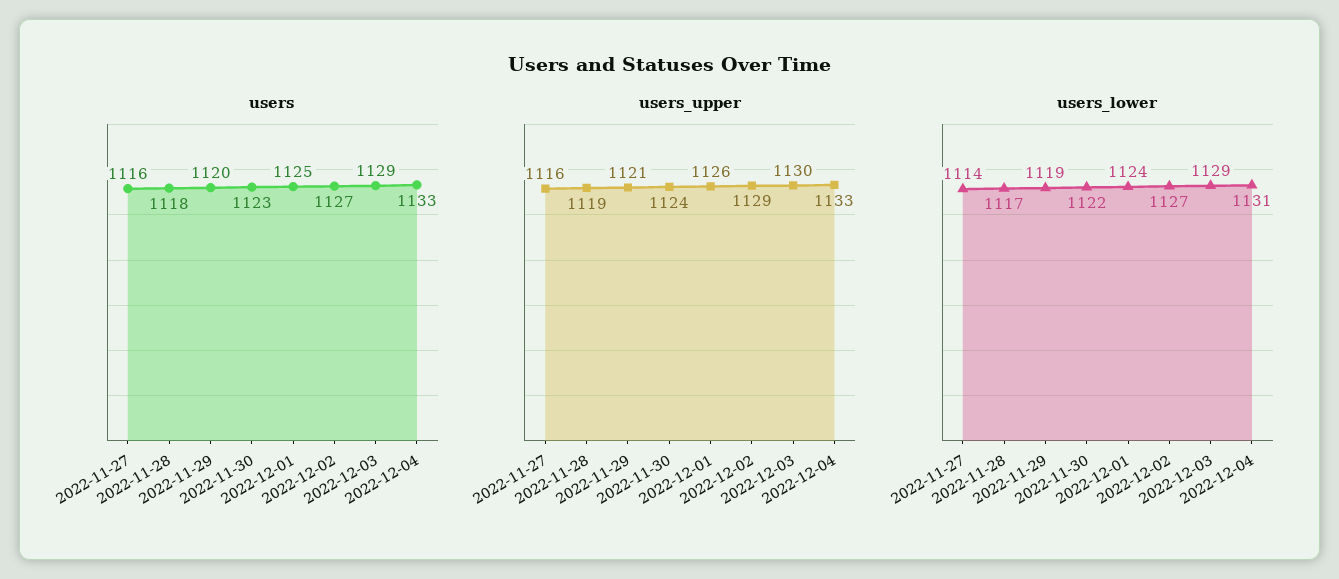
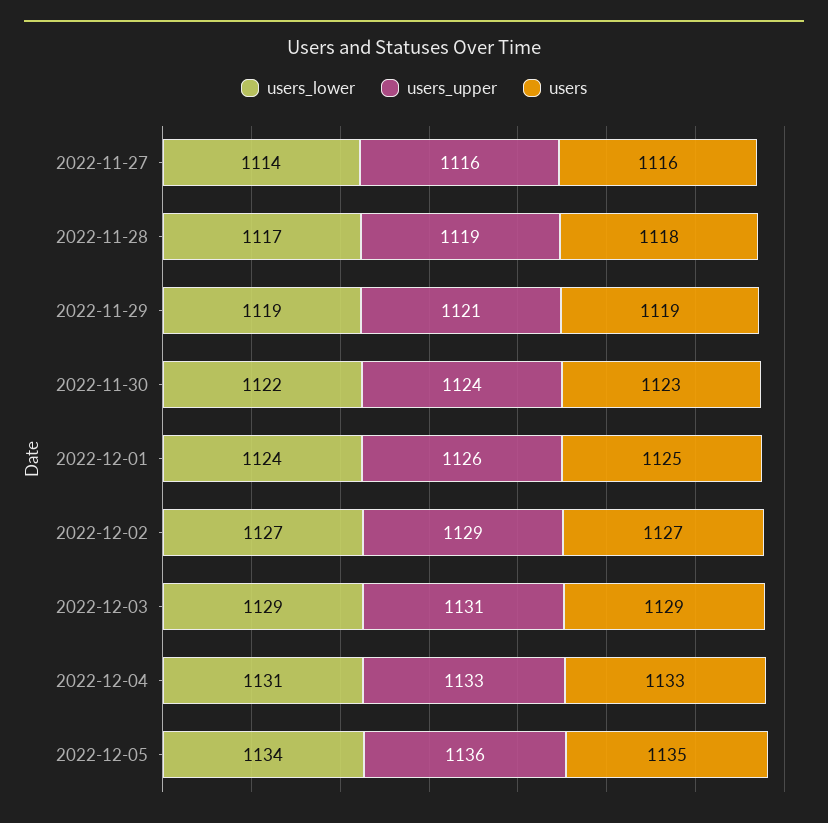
users, 2022-11-29: 1120 -> 1119
users_upper, 2022-12-03: 1130 -> 1131
users_lower, 2022-12-05: none -> 1134
users_upper, 2022-12-05: none -> 1136
users, 2022-12-05: none -> 1135

